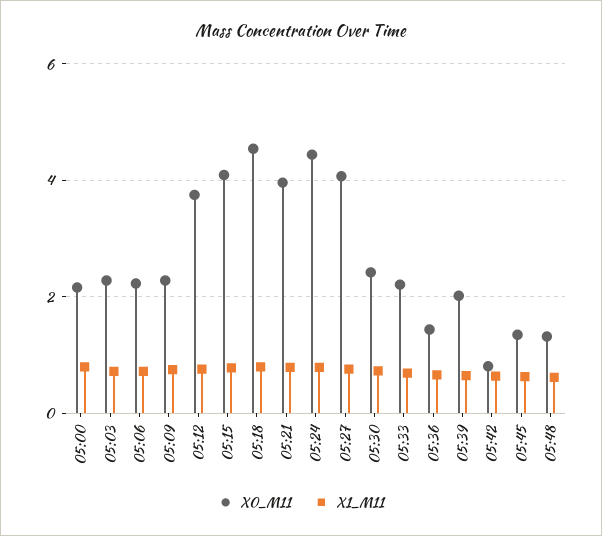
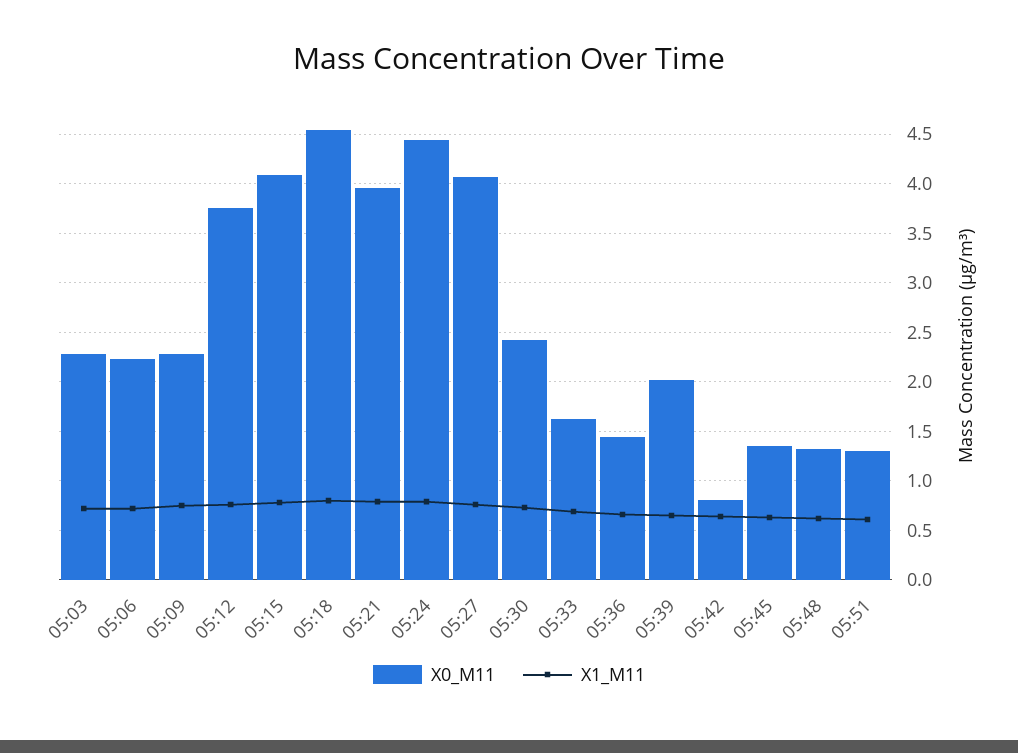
X0_M11, 05:00: 2.2 -> none
X1_M11, 05:00: 0.8 -> none
X0_M11, 05:33: 2.2 -> 1.6
X0_M11, 05:51: none -> 1.3
X1_M11, 05:51: none -> 0.6

